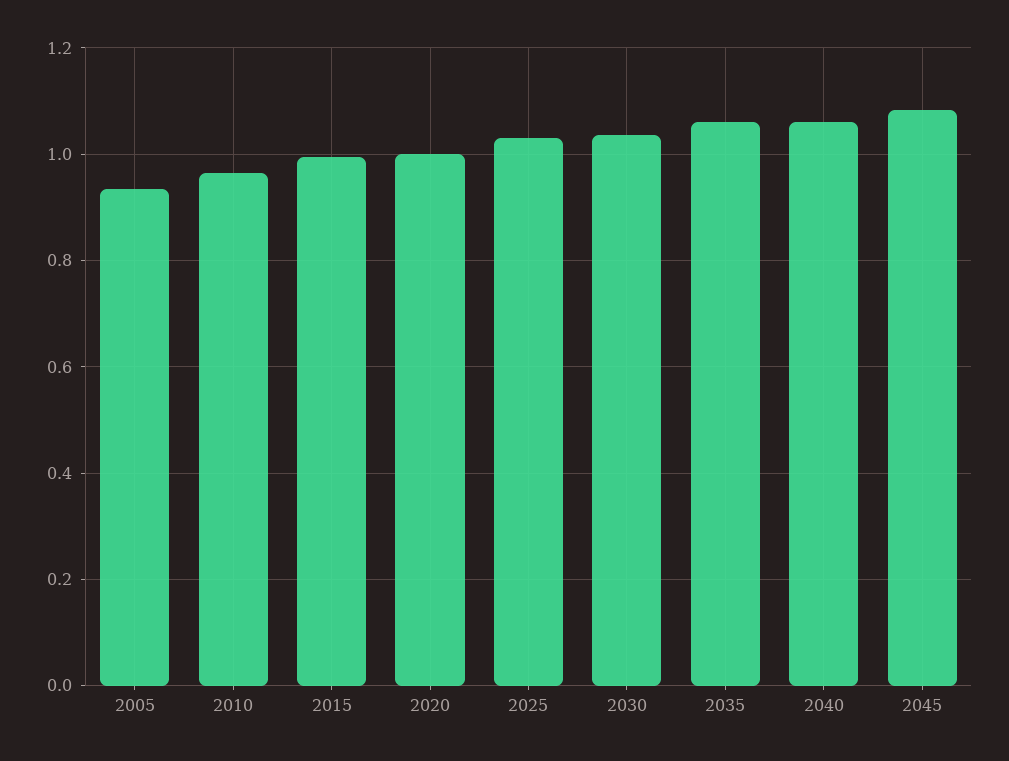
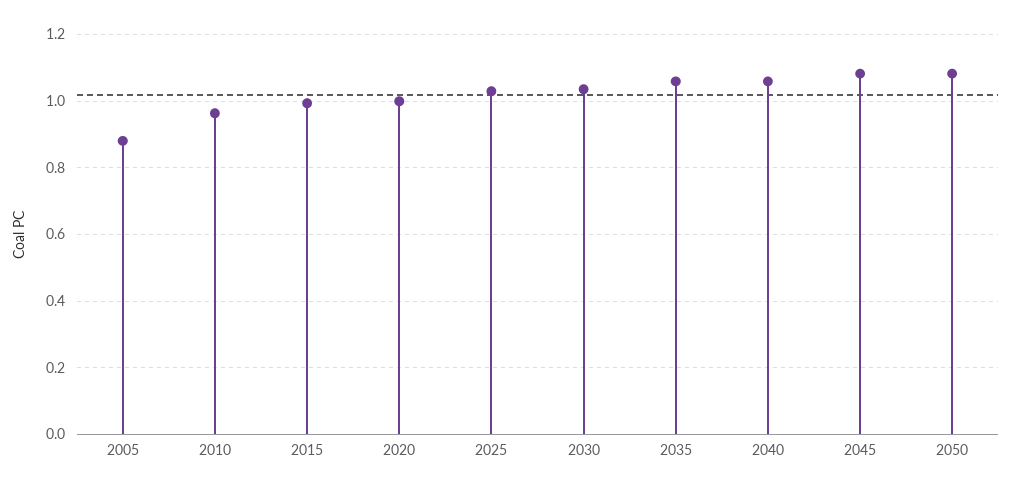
2005: 0.94 -> 0.88
2050: none -> 1.08

